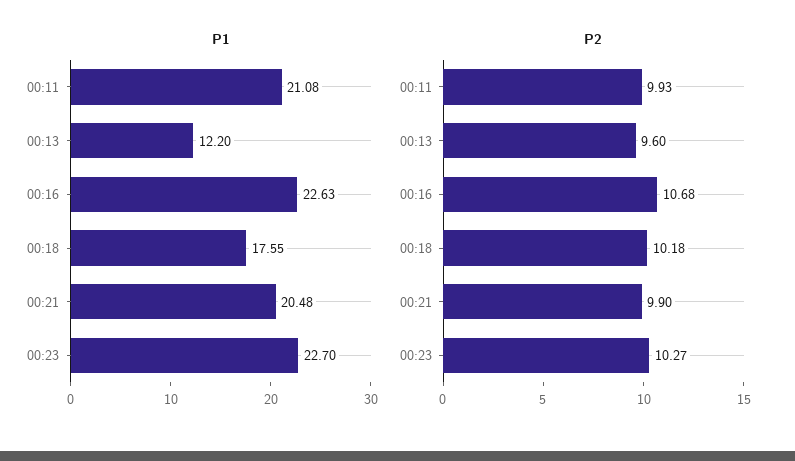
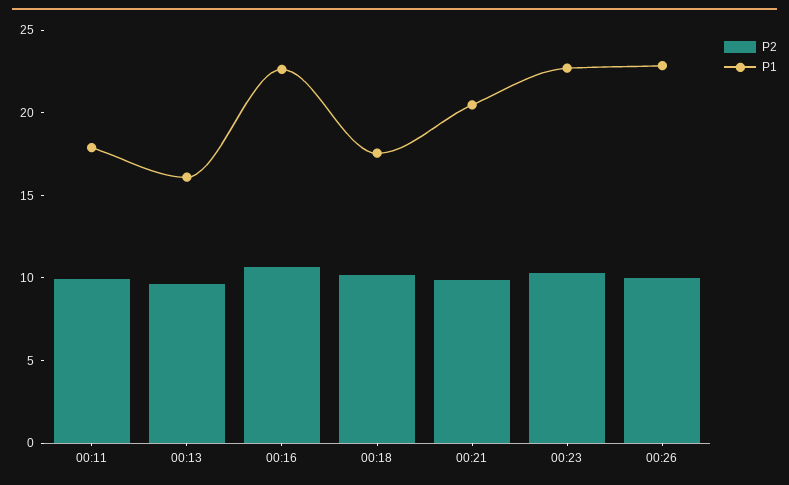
P1, 00:11: 21.08 -> 18
P1, 00:13: 12.2 -> 16
P2, 00:26: none -> 10
P1, 00:26: none -> 23

